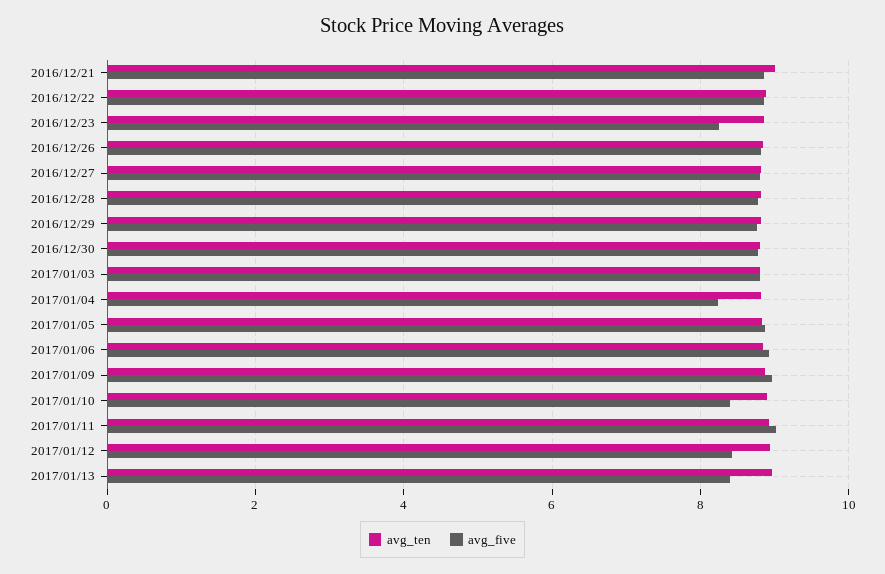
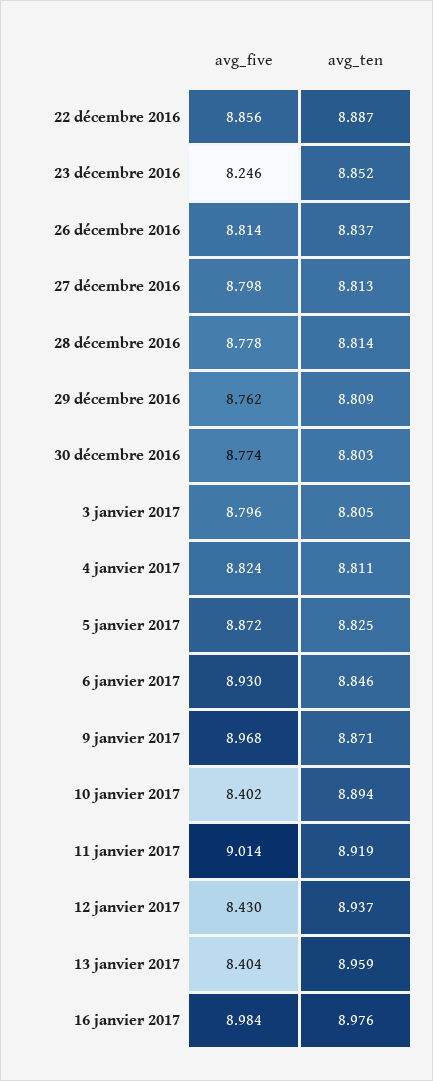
avg_ten, 2016/12/21: 9 -> none
avg_five, 2016/12/21: 8.8 -> none
avg_five, 2017/01/04: 8.2 -> 8.824
avg_five, 16 janvier 2017: none -> 8.984
avg_ten, 16 janvier 2017: none -> 8.976

